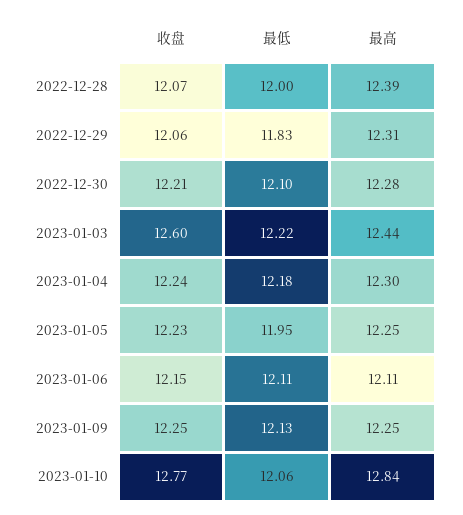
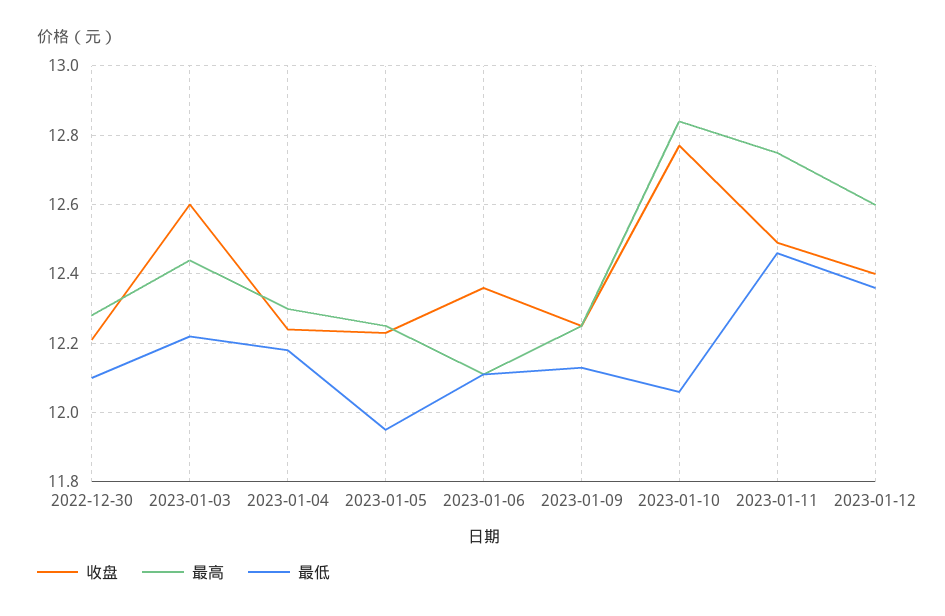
收盘, 2022-12-28: 12.07 -> none
最低, 2022-12-28: 12 -> none
最高, 2022-12-28: 12.39 -> none
收盘, 2022-12-29: 12.06 -> none
最低, 2022-12-29: 11.83 -> none
最高, 2022-12-29: 12.31 -> none
收盘, 2023-01-06: 12.15 -> 12.35
收盘, 2023-01-11: none -> 12.5
最高, 2023-01-11: none -> 12.75
最低, 2023-01-11: none -> 12.45
收盘, 2023-01-12: none -> 12.4
最高, 2023-01-12: none -> 12.6
最低, 2023-01-12: none -> 12.35

